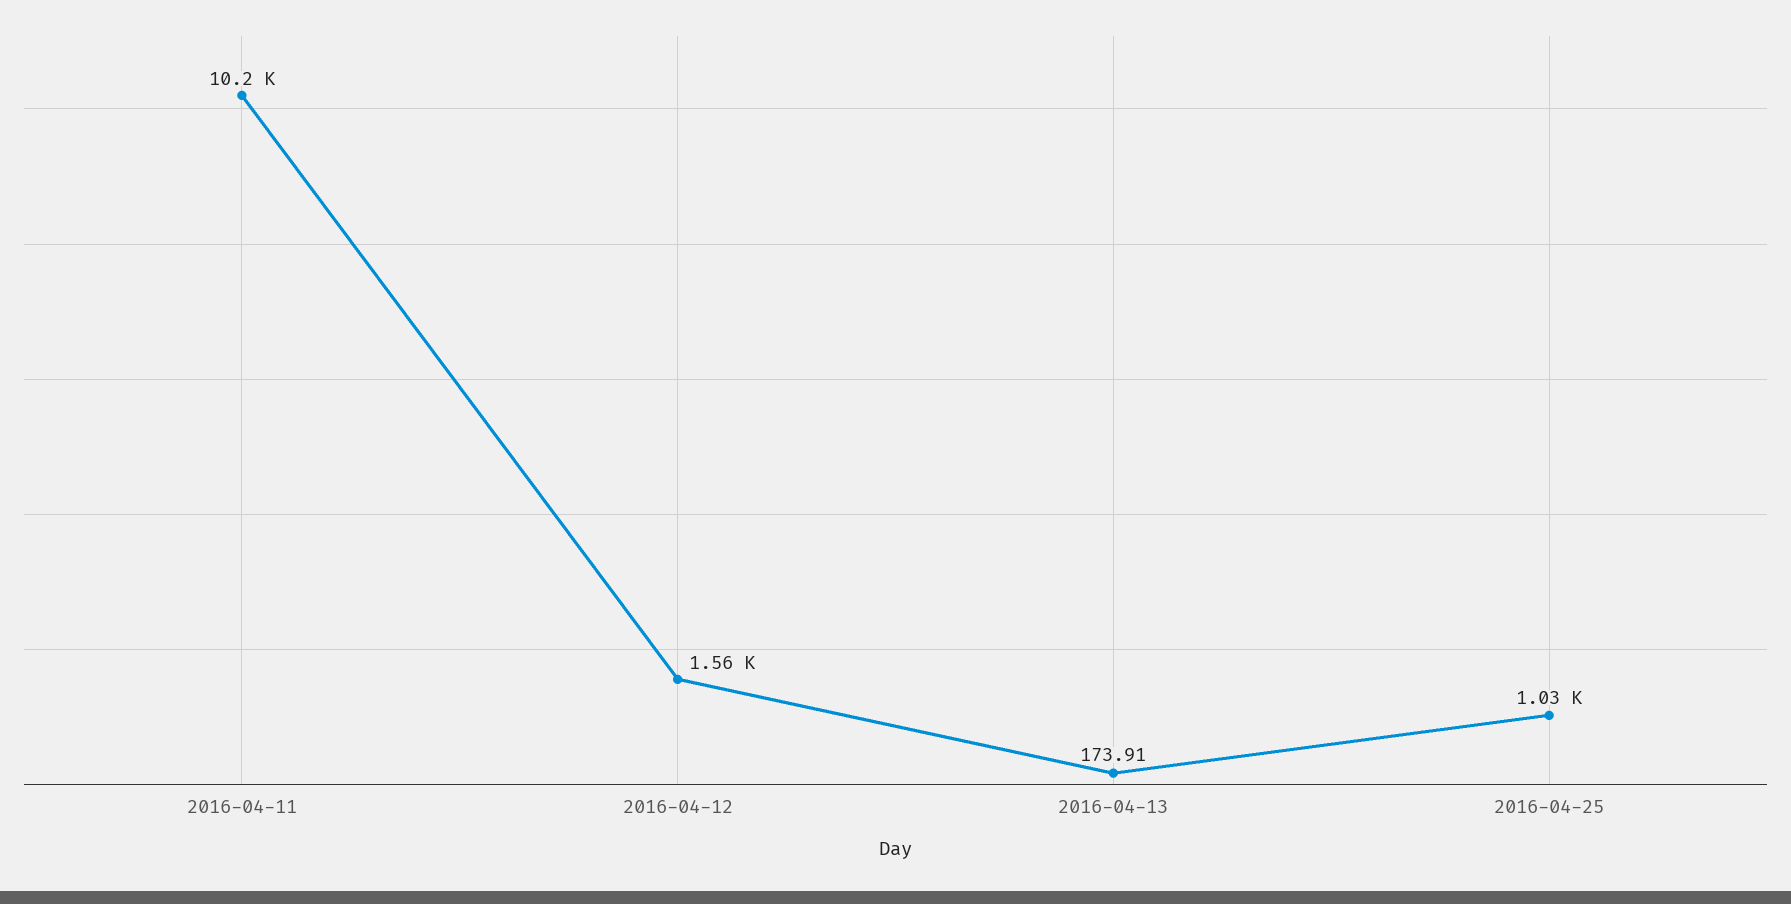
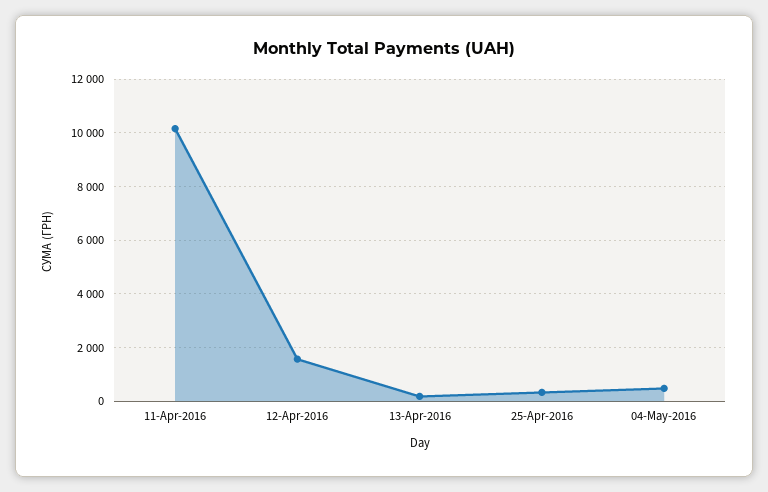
2016-04-25: 1030 -> 250
04-May-2016: none -> 500

